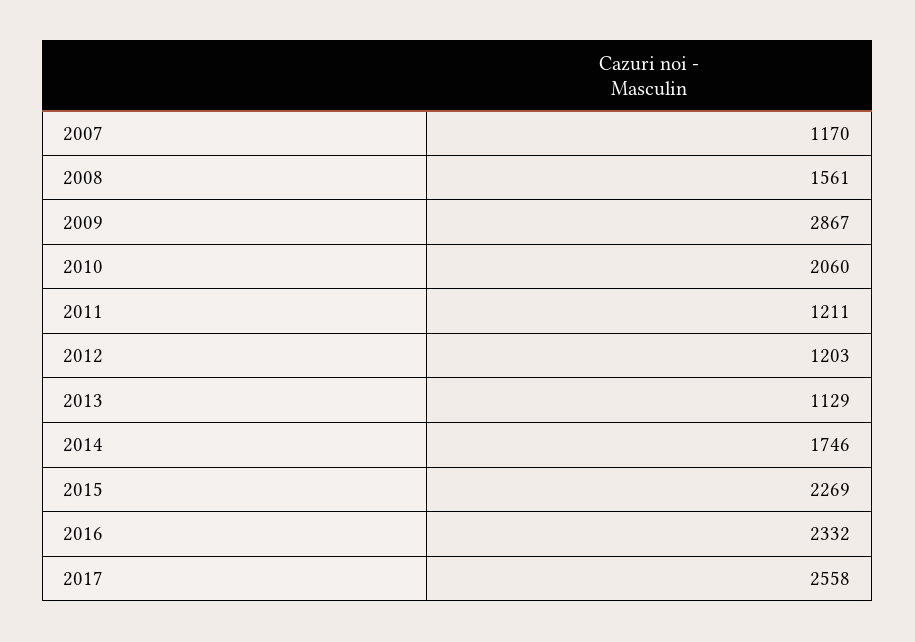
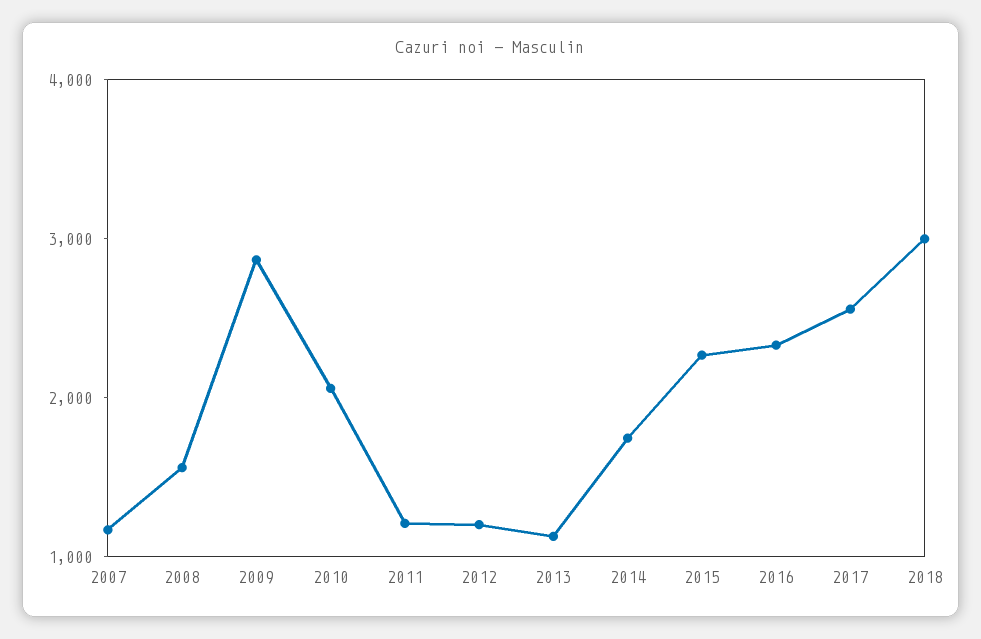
2018: none -> 3000

